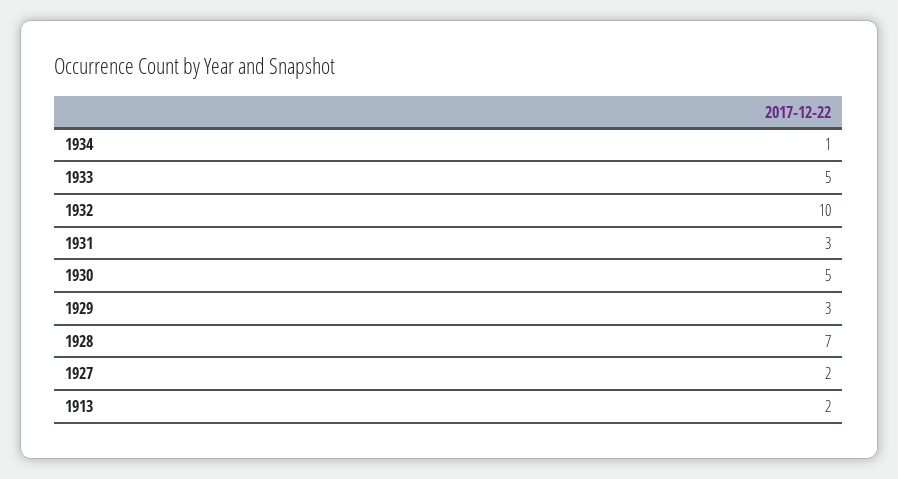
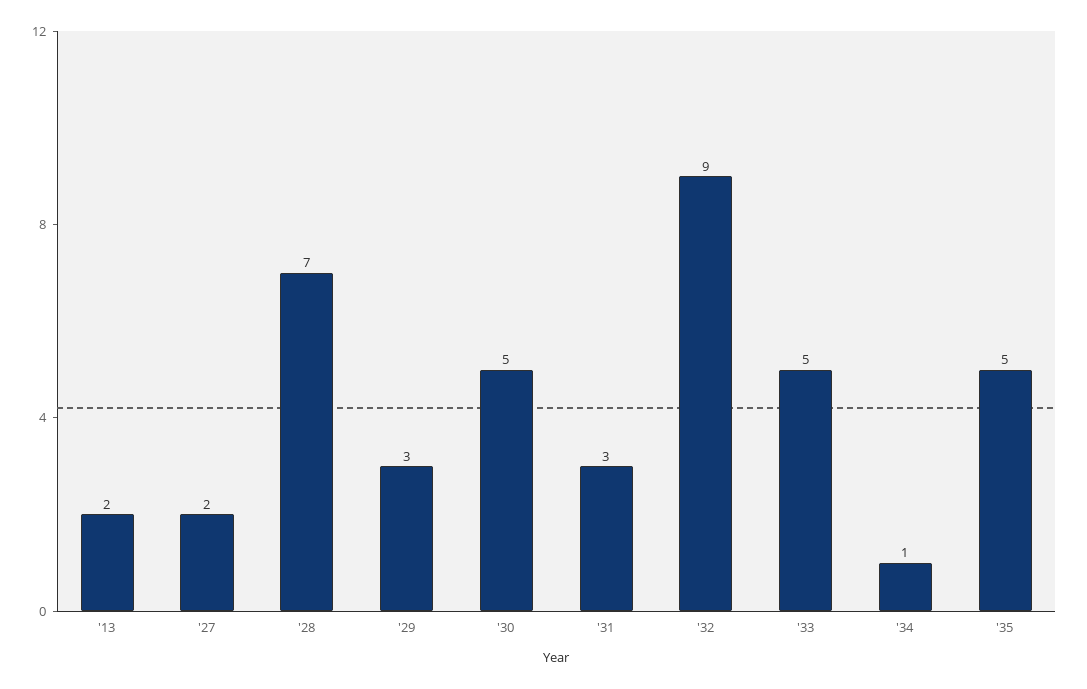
1932: 10 -> 9
'35: none -> 5

